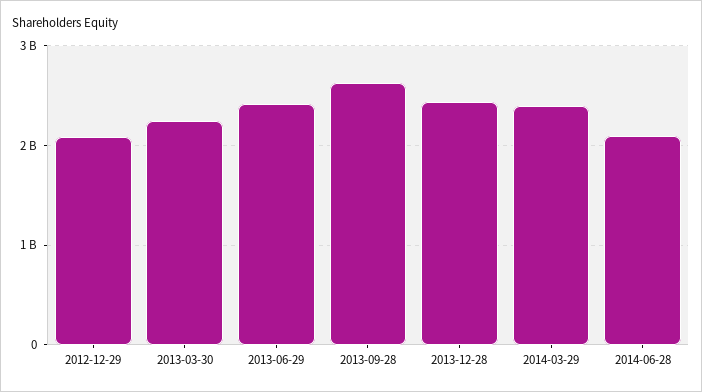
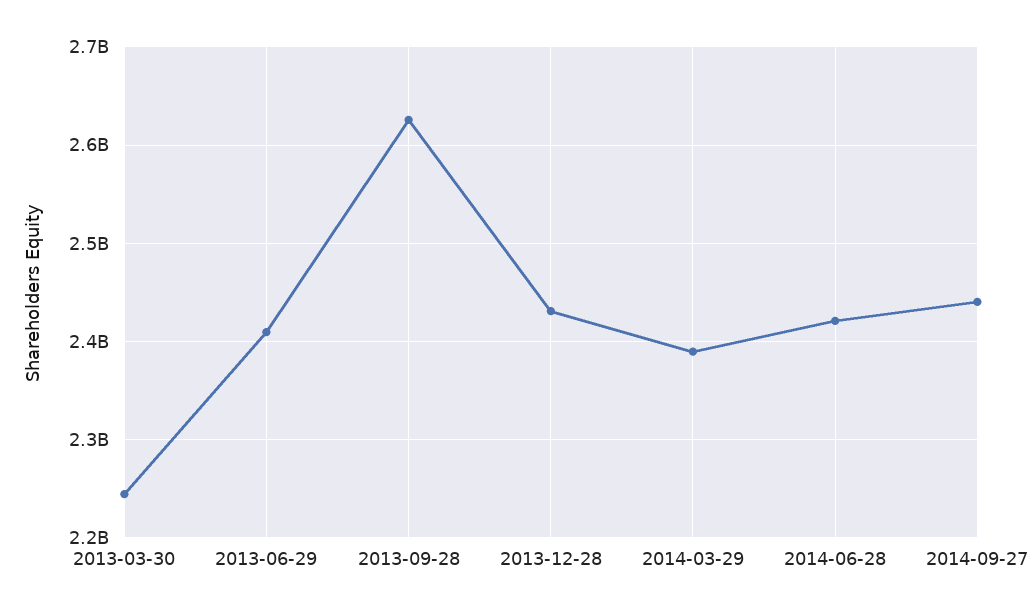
2012-12-29: 2100000000 -> none
2014-06-28: 2100000000 -> 2420000000
2014-09-27: none -> 2440000000

